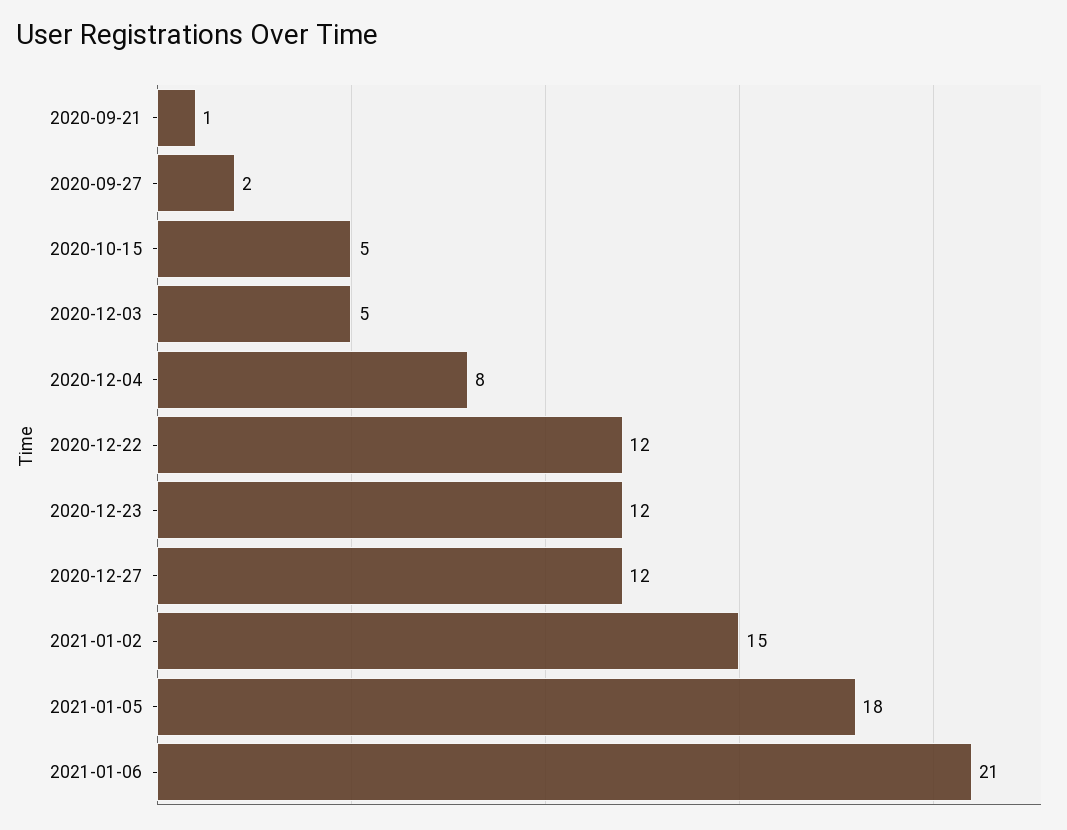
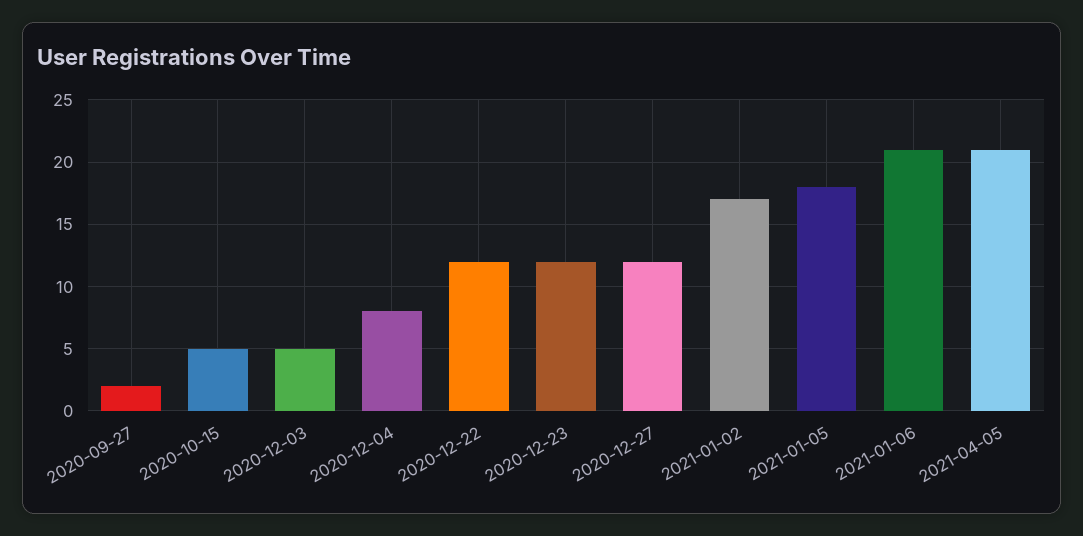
2020-09-21: 1 -> none
2021-01-02: 15 -> 17
2021-04-05: none -> 21

